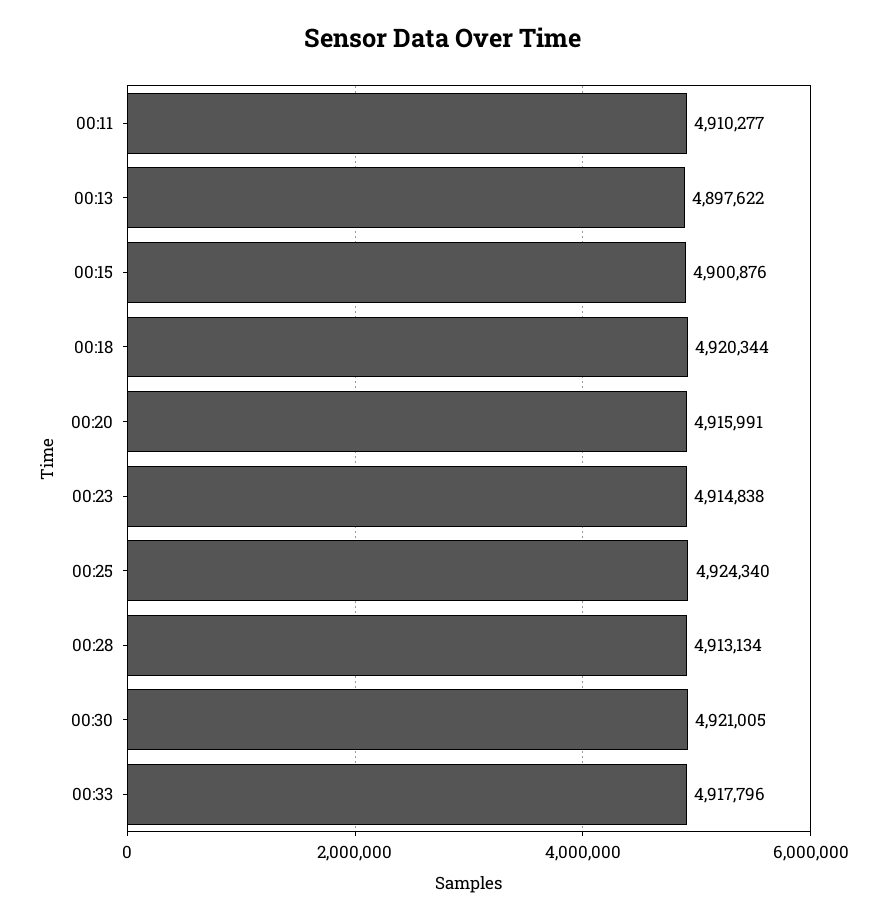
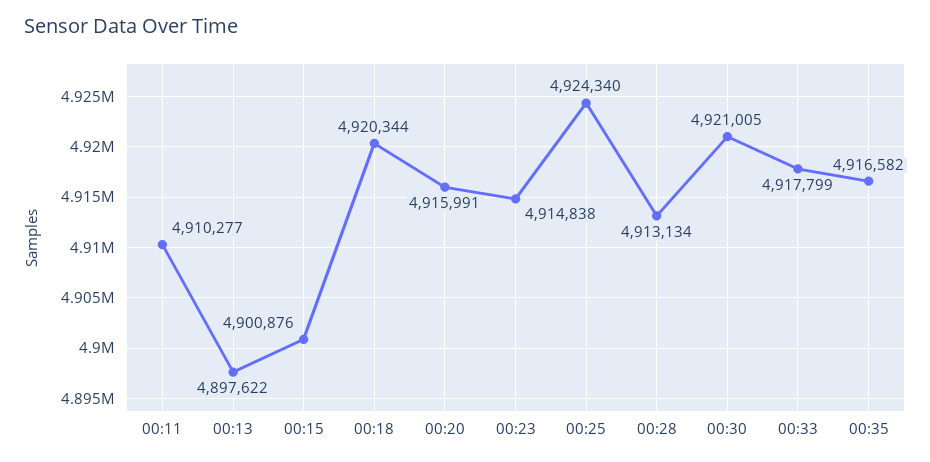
00:33: 4917796 -> 4917799
00:35: none -> 4916582

